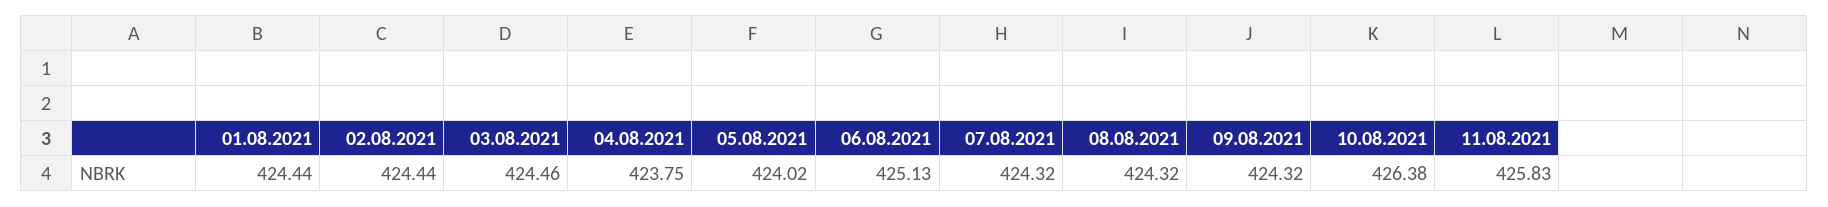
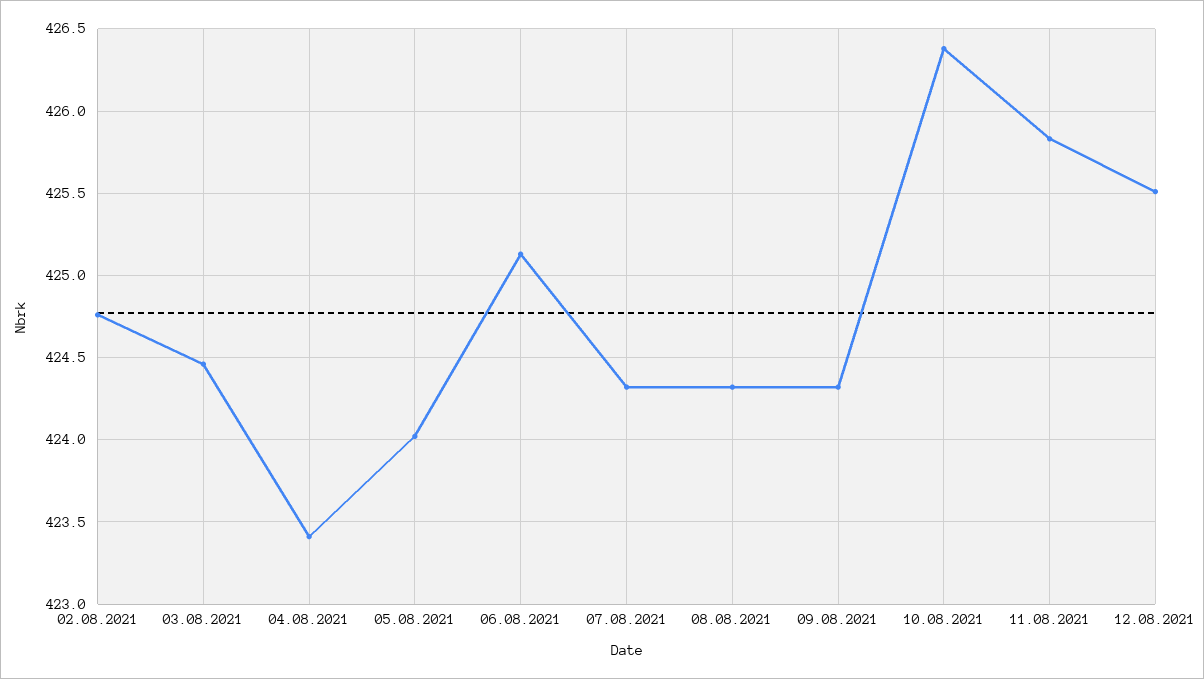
01.08.2021: 424.44 -> none
02.08.2021: 424.44 -> 424.75
04.08.2021: 423.75 -> 423.4
12.08.2021: none -> 425.5

